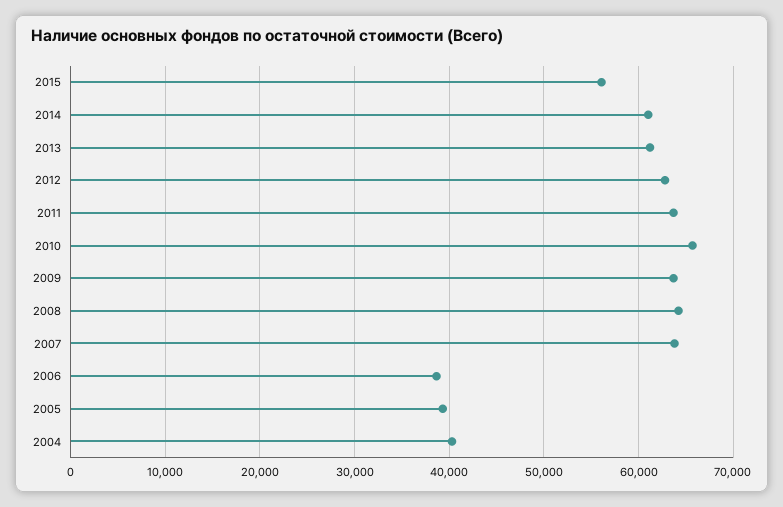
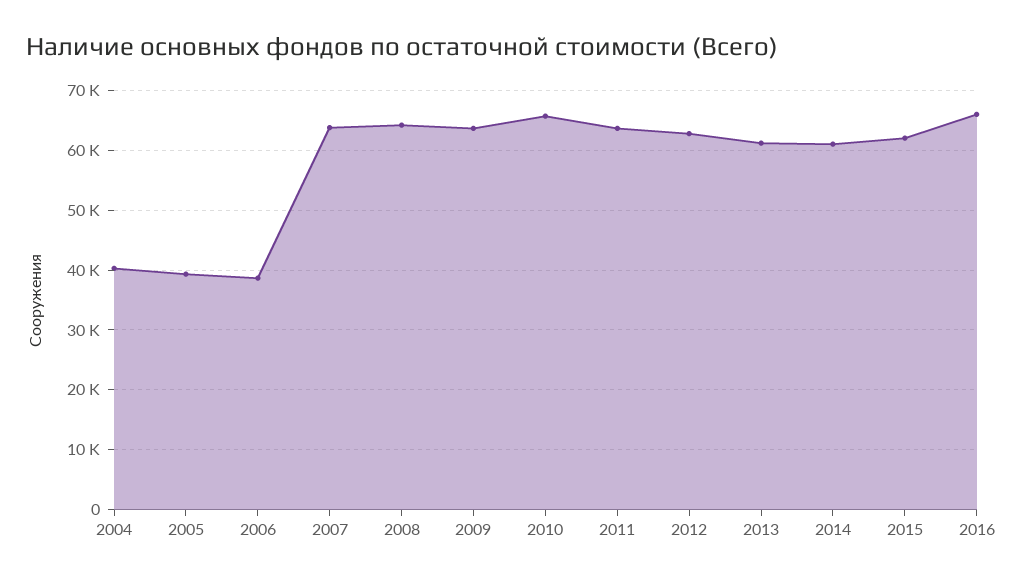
2015: 56000 -> 62000
2016: none -> 66000

